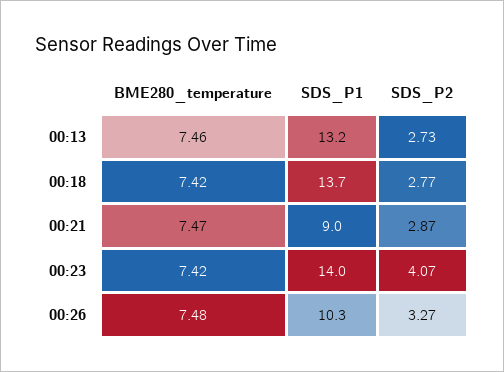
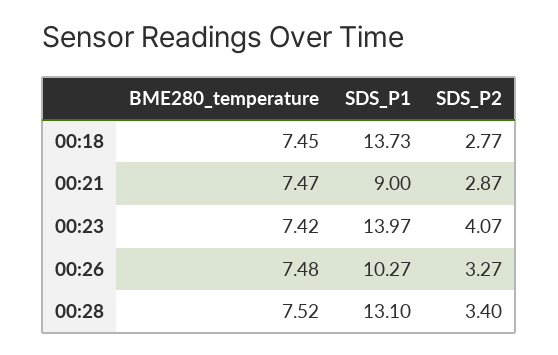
BME280_temperature, 00:13: 7.46 -> none
SDS_P1, 00:13: 13.2 -> none
SDS_P2, 00:13: 2.73 -> none
BME280_temperature, 00:18: 7.42 -> 7.45
BME280_temperature, 00:28: none -> 7.52
SDS_P1, 00:28: none -> 13.1
SDS_P2, 00:28: none -> 3.4

